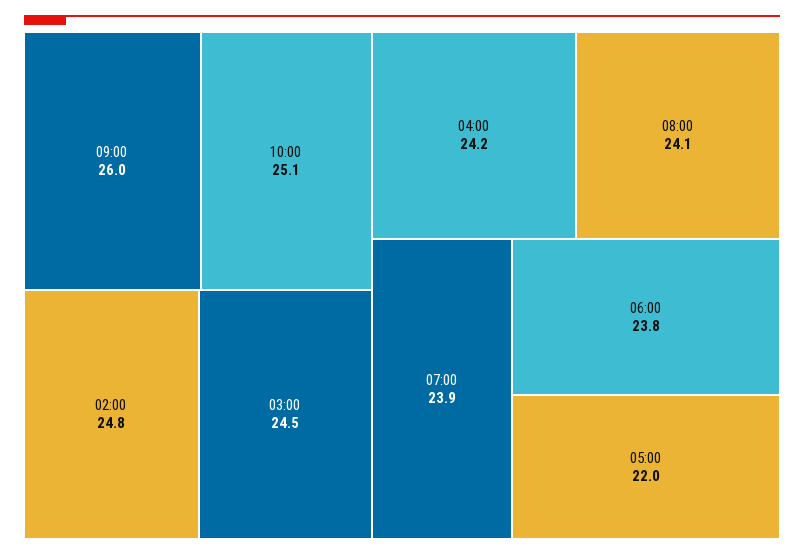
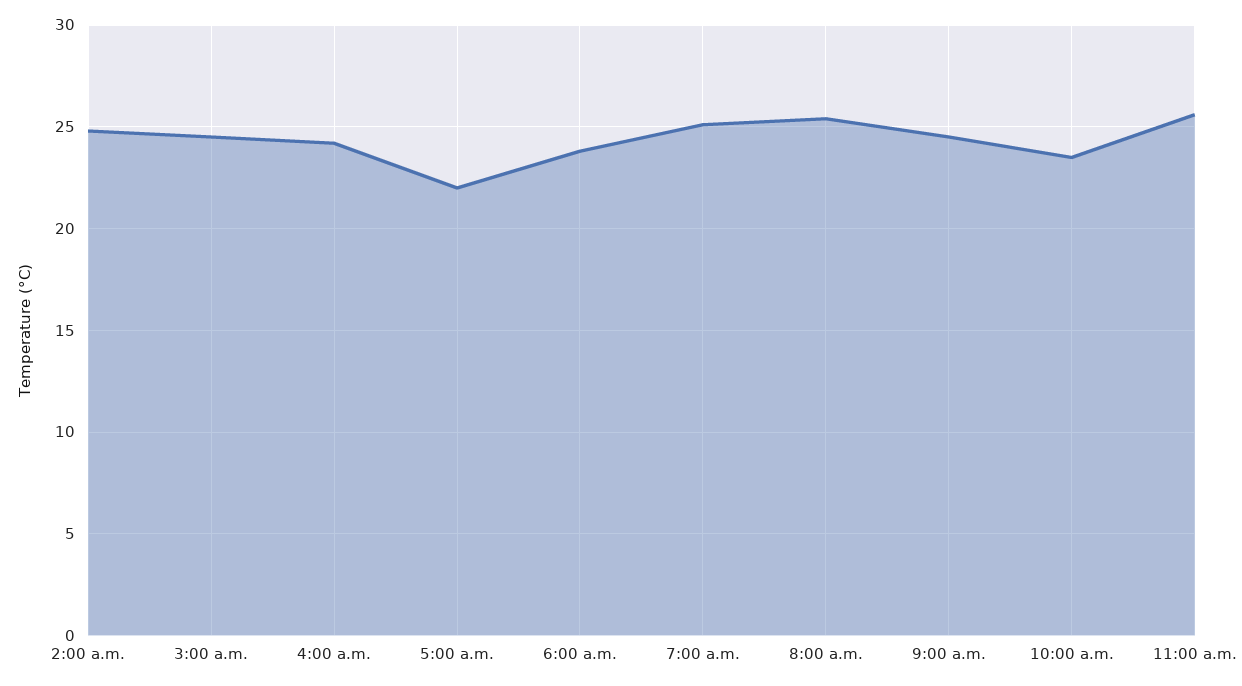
09:00: 26 -> 24.5
10:00: 25.1 -> 23.5
08:00: 24.1 -> 25.5
07:00: 23.9 -> 25
11:00 a.m.: none -> 25.5

